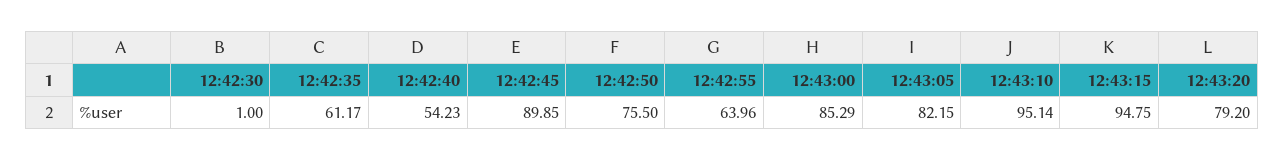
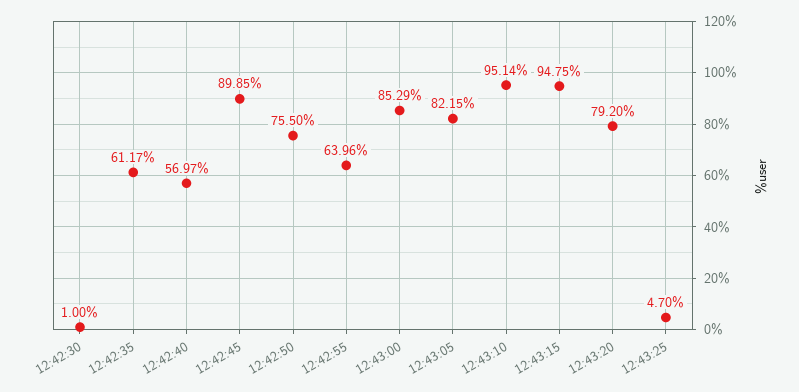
12:42:40: 54.23 -> 56.97
12:43:25: none -> 4.7

